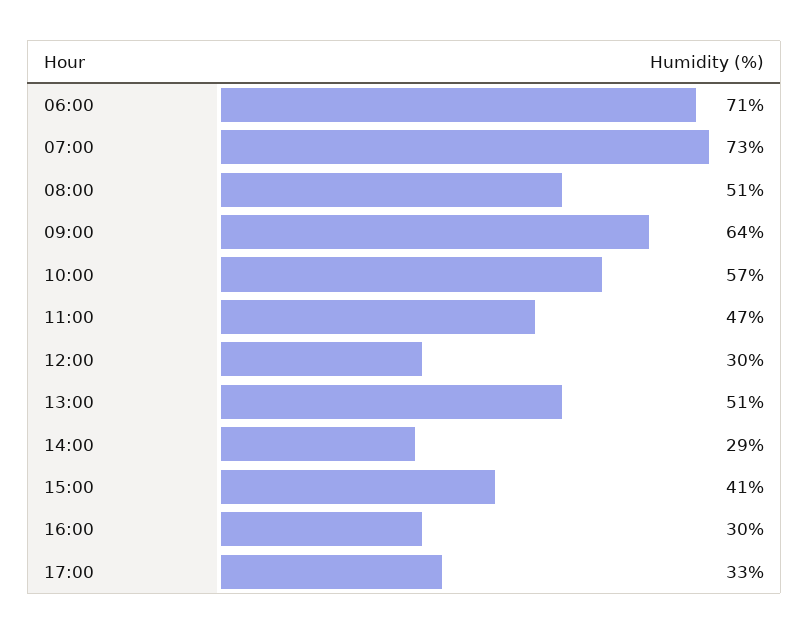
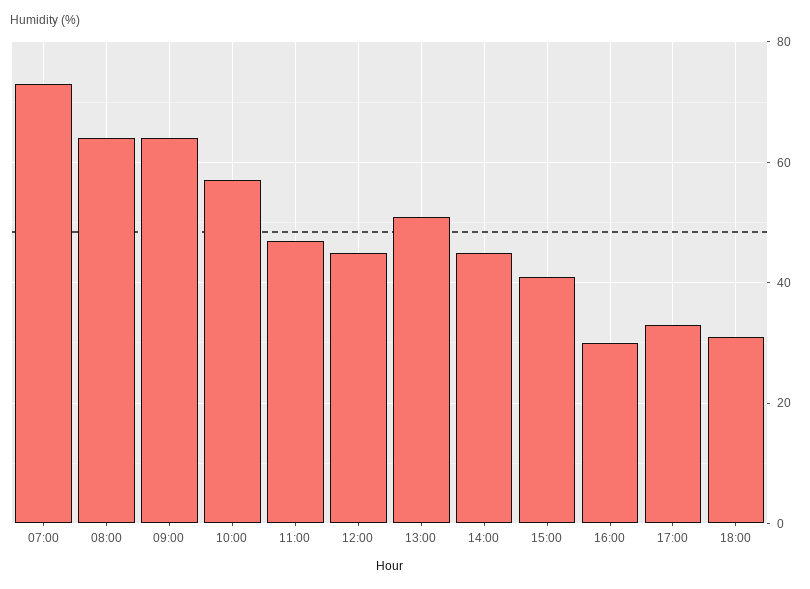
06:00: 71 -> none
08:00: 51 -> 65
12:00: 30 -> 45
14:00: 29 -> 45
18:00: none -> 30

